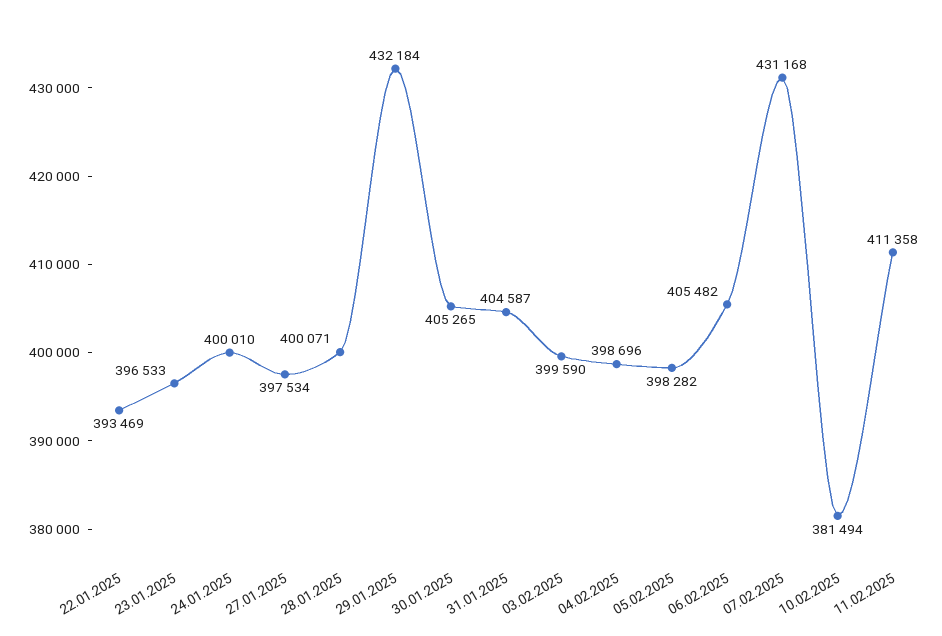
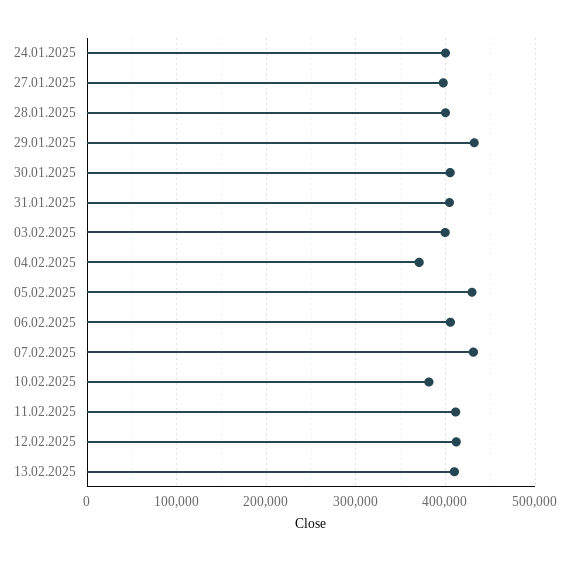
22.01.2025: 393469 -> none
23.01.2025: 396533 -> none
04.02.2025: 398696 -> 370000
05.02.2025: 398282 -> 430000
12.02.2025: none -> 410000
13.02.2025: none -> 410000

